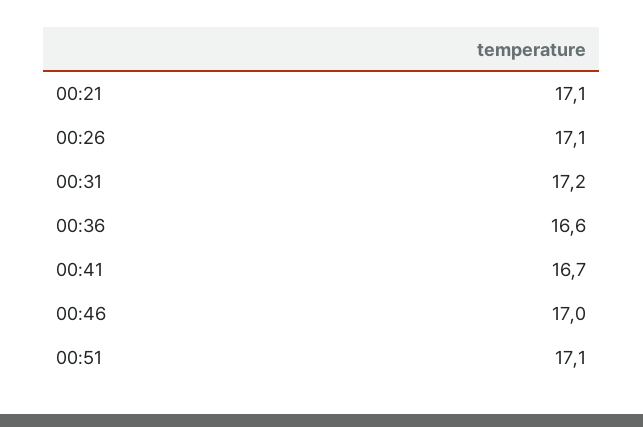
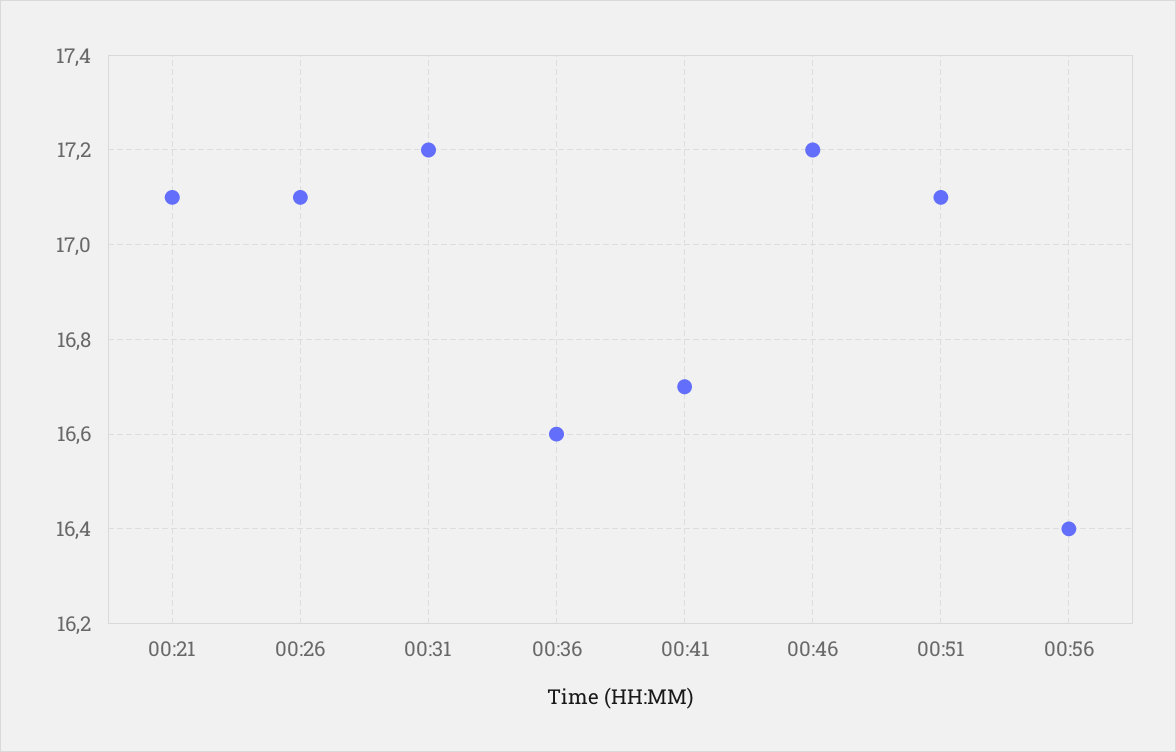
00:46: 17 -> 17.2
00:56: none -> 16.4

